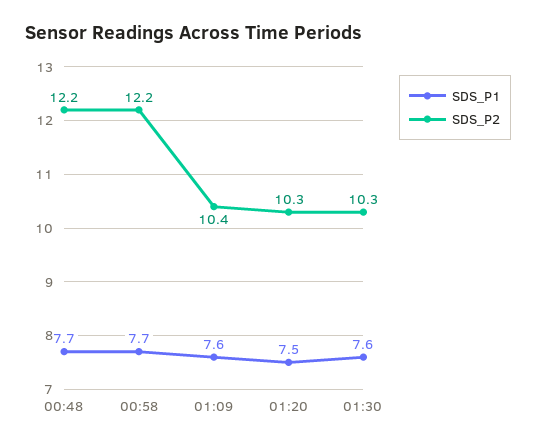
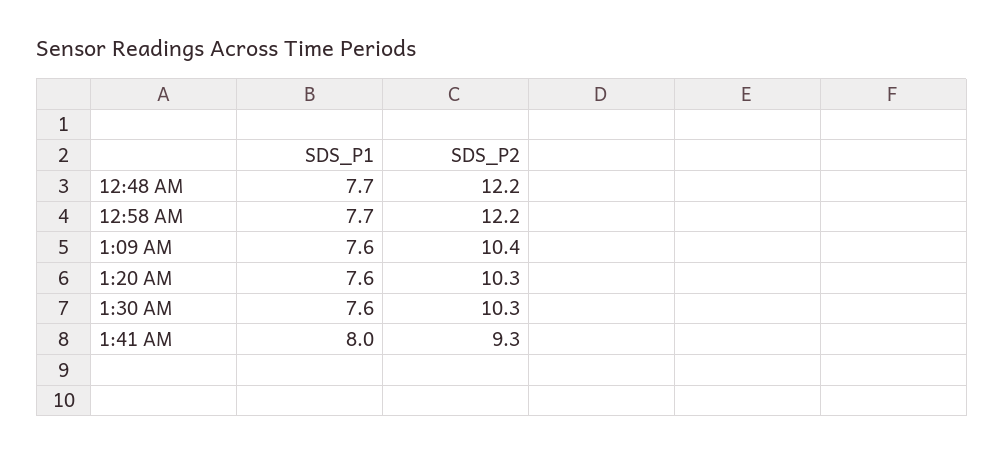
SDS_P1, 01:20: 7.5 -> 7.6
SDS_P1, 1:41 AM: none -> 8
SDS_P2, 1:41 AM: none -> 9.3

